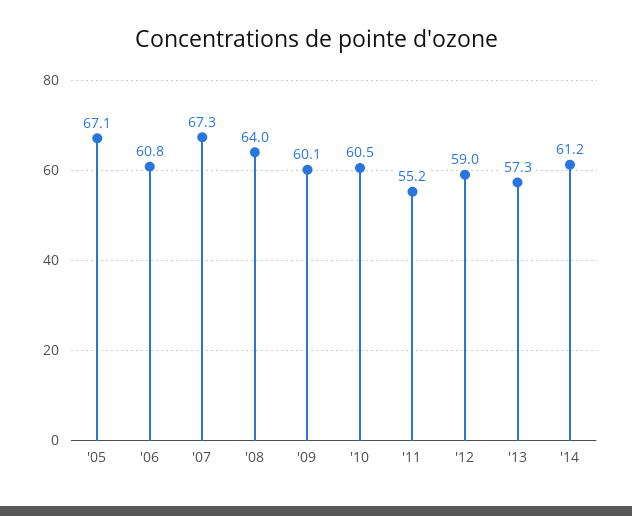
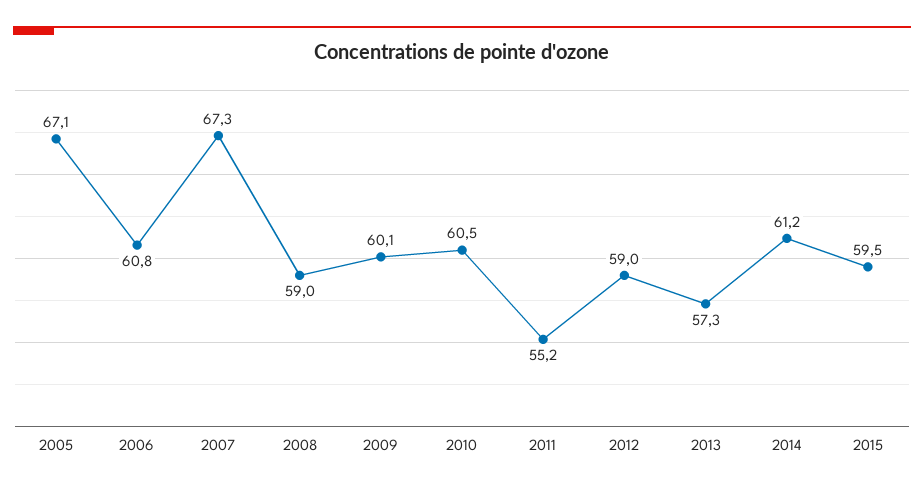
'08: 64 -> 59
2015: none -> 59.5

